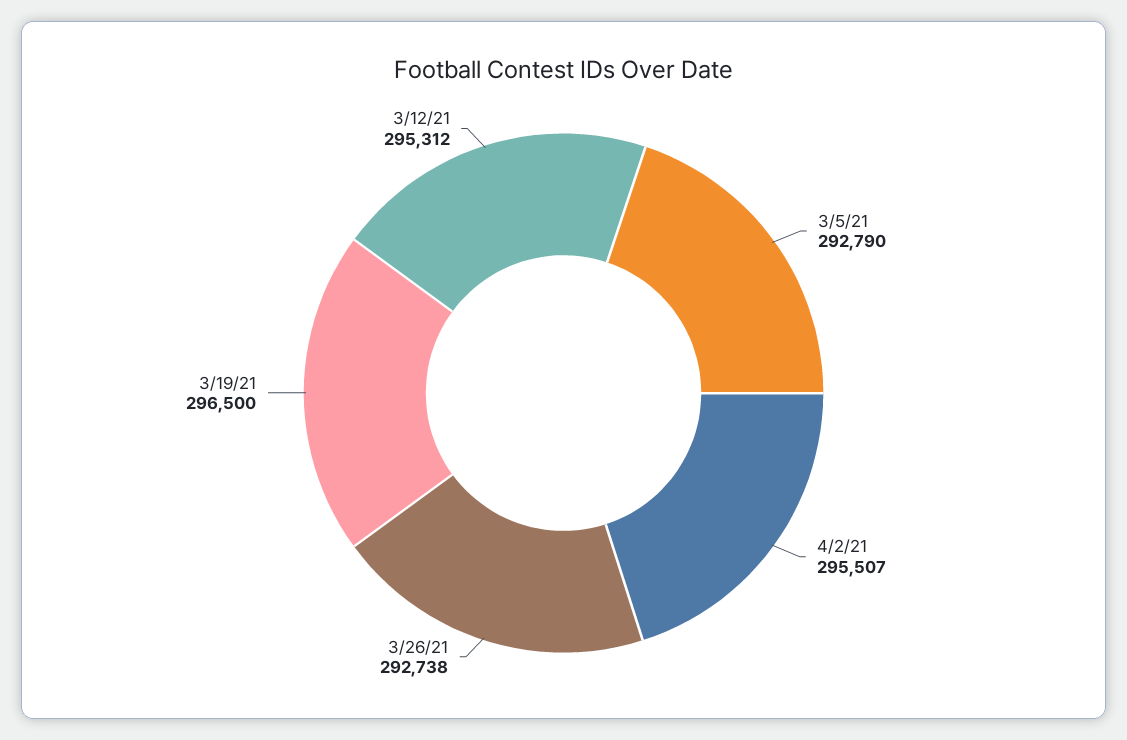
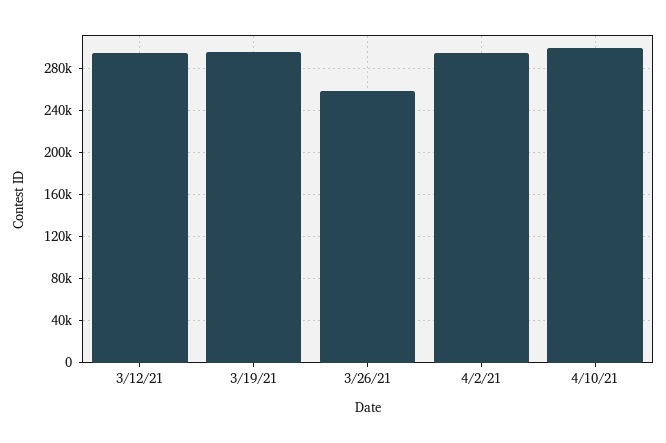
3/5/21: 292790 -> none
3/26/21: 292738 -> 260000
4/10/21: none -> 300000

